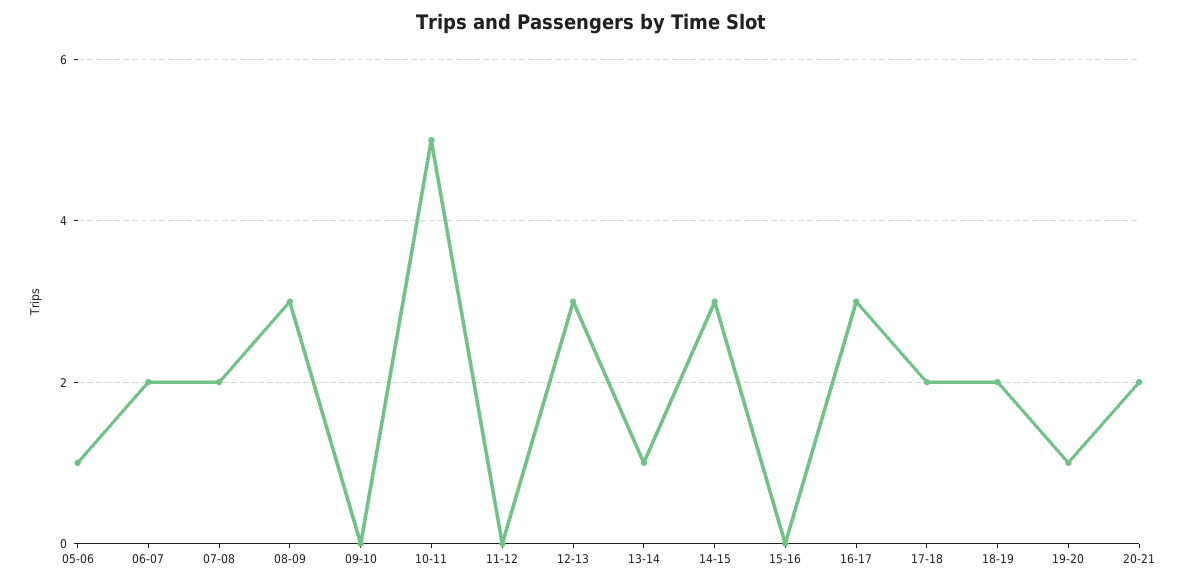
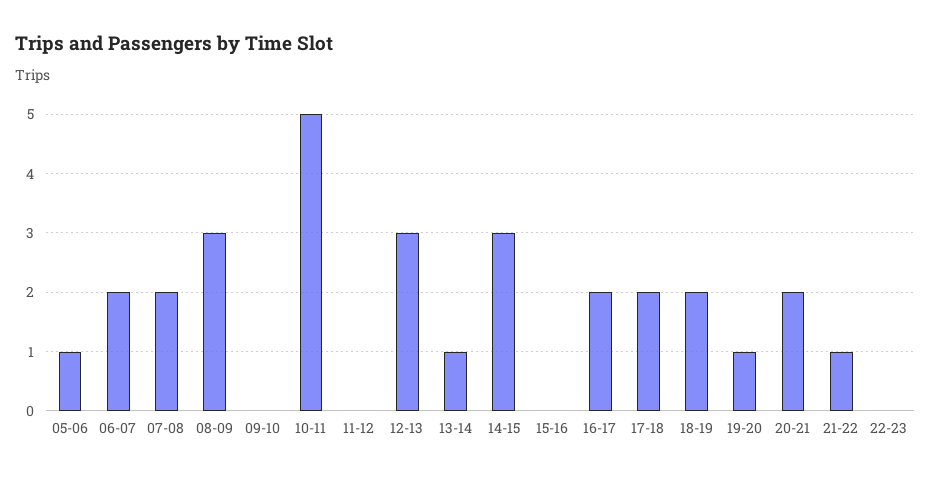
16-17: 3 -> 2
21-22: none -> 1
22-23: none -> 0

